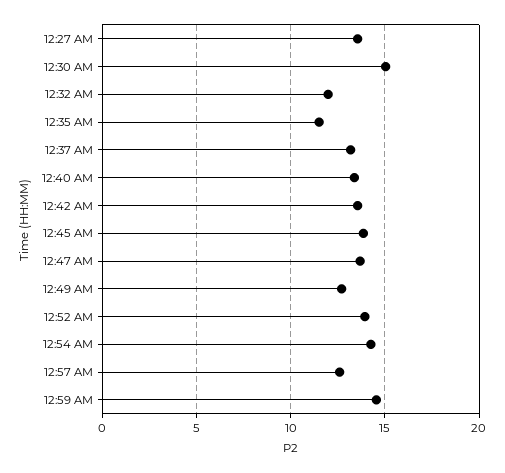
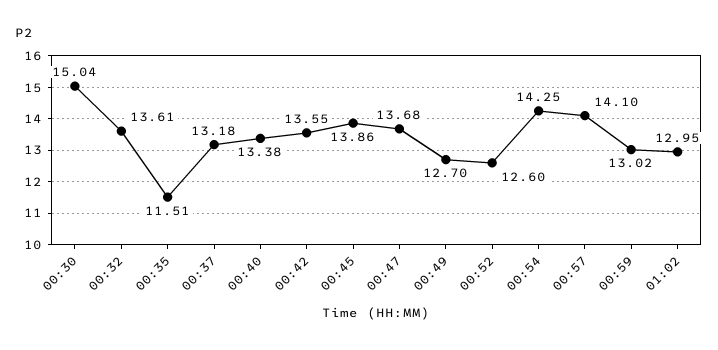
12:27 AM: 13.5 -> none
12:32 AM: 12 -> 13.61
12:52 AM: 14 -> 12.6
12:57 AM: 12.5 -> 14.1
12:59 AM: 14.5 -> 13.02
01:02: none -> 12.95

